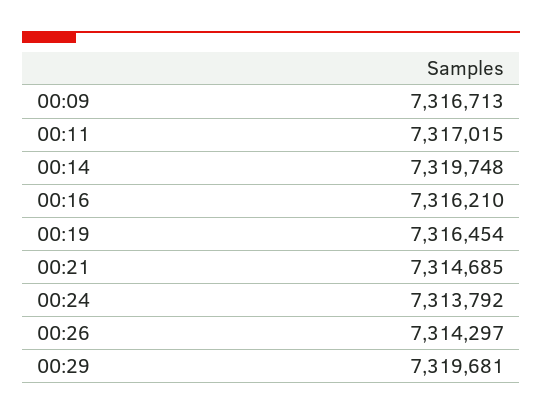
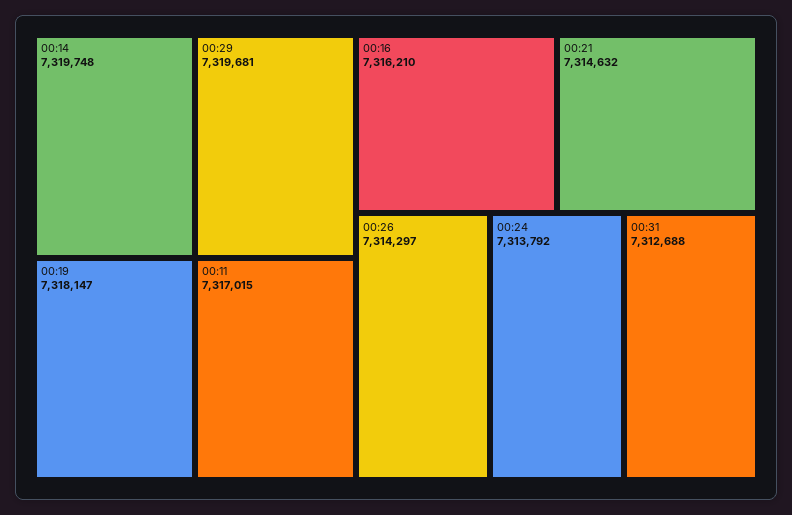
00:09: 7316713 -> none
00:19: 7316454 -> 7318147
00:21: 7314685 -> 7314632
00:31: none -> 7312688

